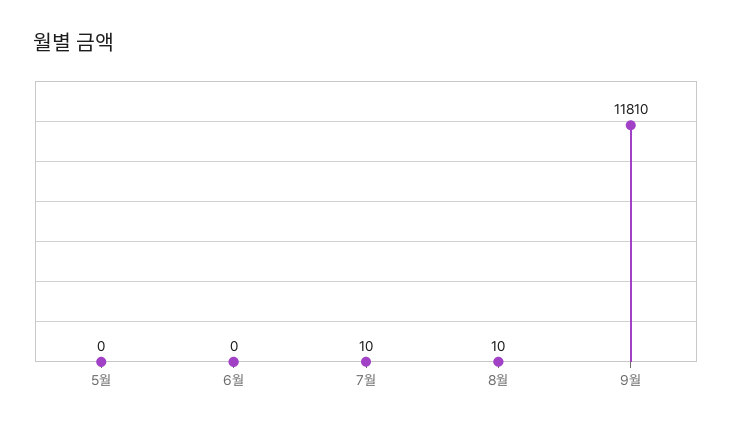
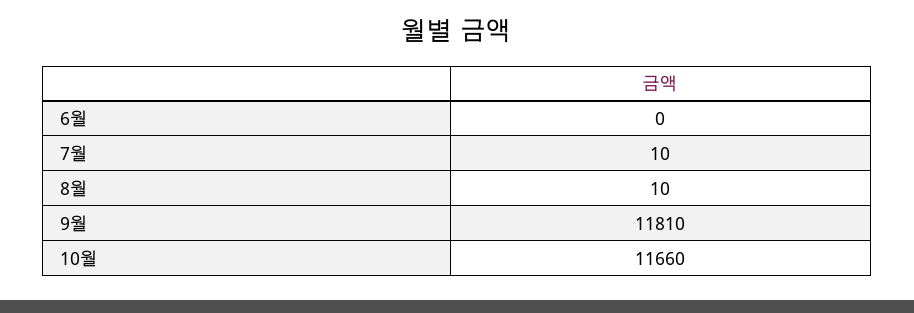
5월: 0 -> none
10월: none -> 11660

